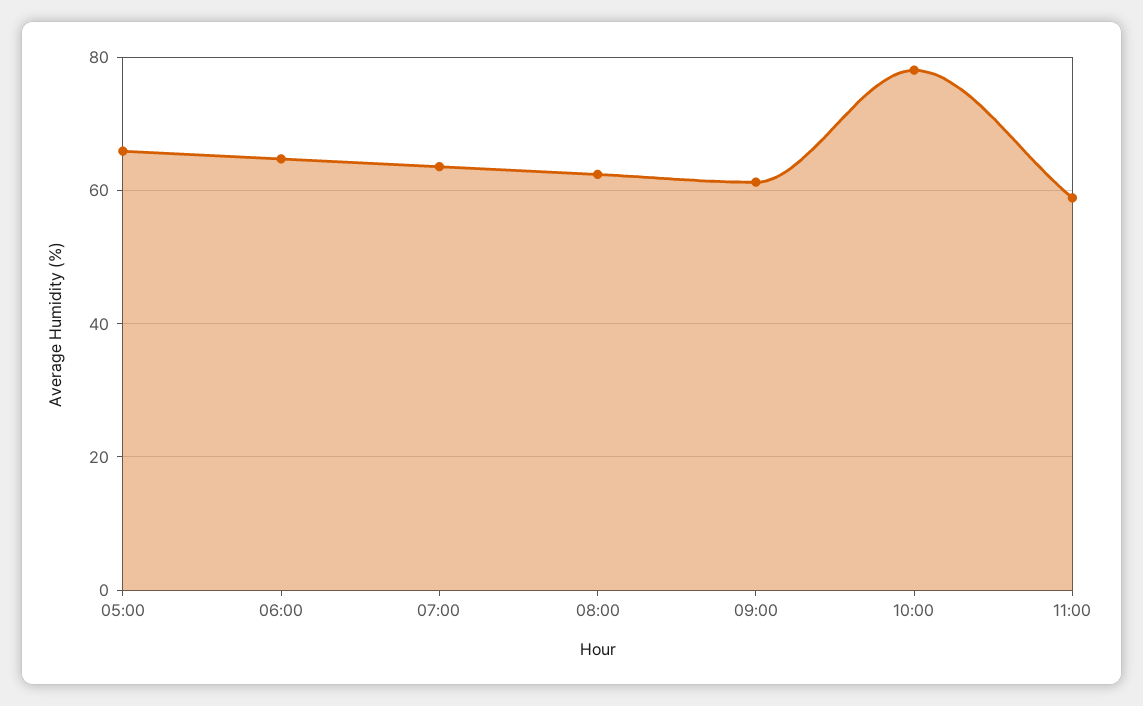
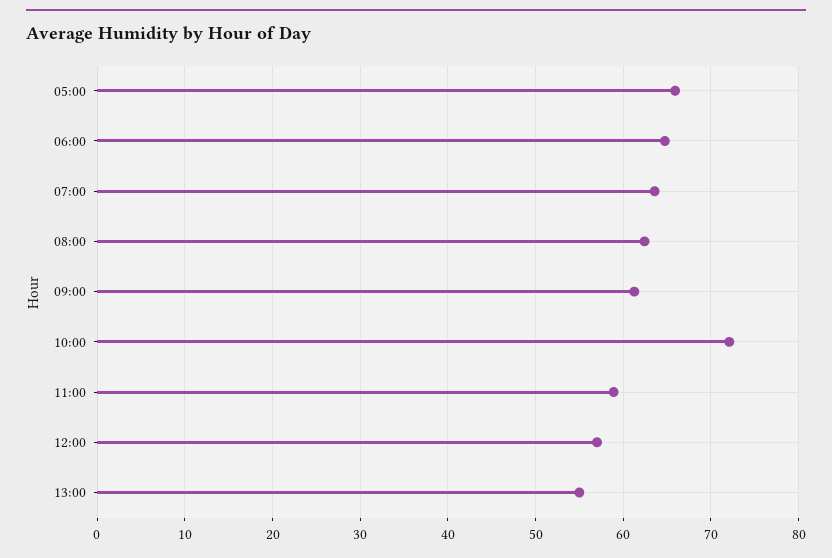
10:00: 78 -> 72
12:00: none -> 57
13:00: none -> 55

